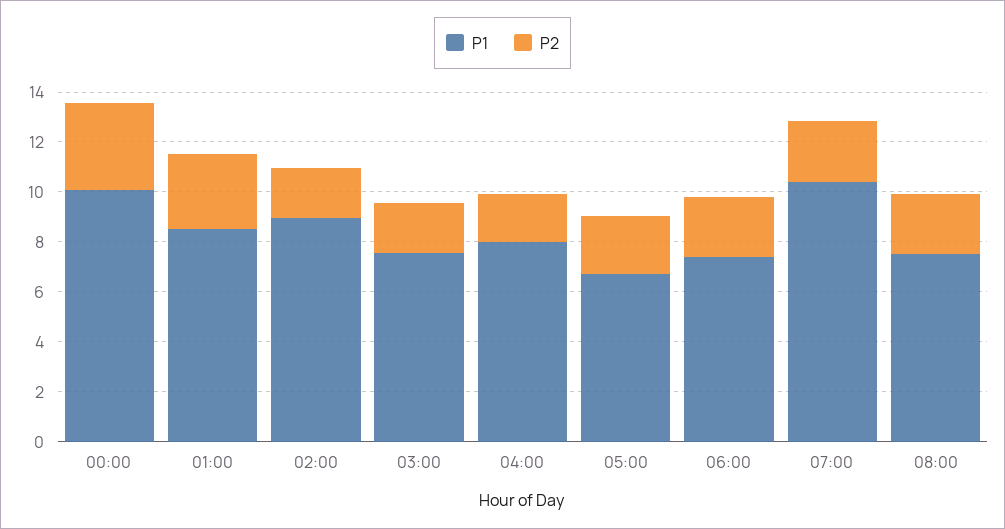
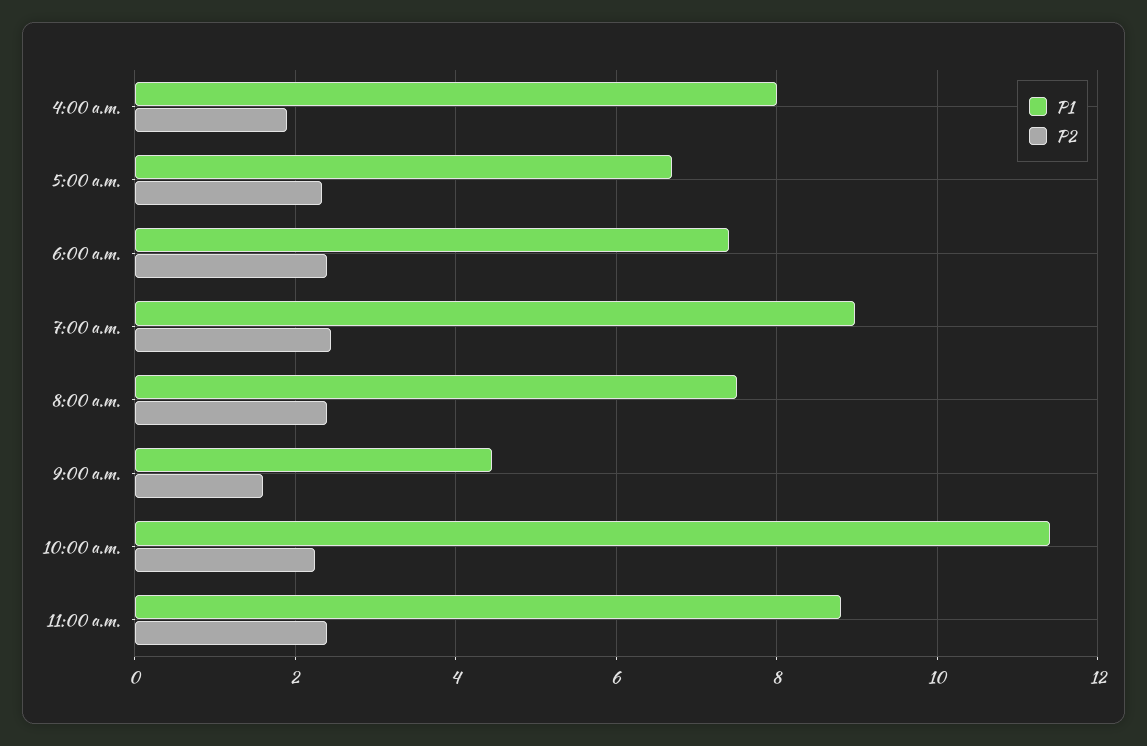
P1, 00:00: 10 -> none
P2, 00:00: 3.5 -> none
P1, 01:00: 8.5 -> none
P2, 01:00: 3 -> none
P1, 02:00: 9 -> none
P2, 02:00: 2 -> none
P1, 03:00: 7.5 -> none
P2, 03:00: 2 -> none
P1, 07:00: 10.5 -> 9
P1, 9:00 a.m.: none -> 4.4
P2, 9:00 a.m.: none -> 1.6
P1, 10:00 a.m.: none -> 11.4
P2, 10:00 a.m.: none -> 2.2
P1, 11:00 a.m.: none -> 8.8
P2, 11:00 a.m.: none -> 2.4

